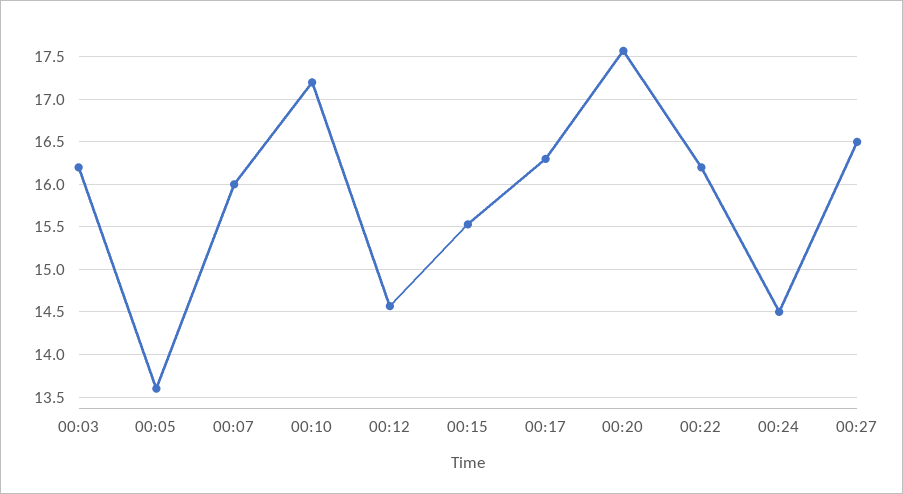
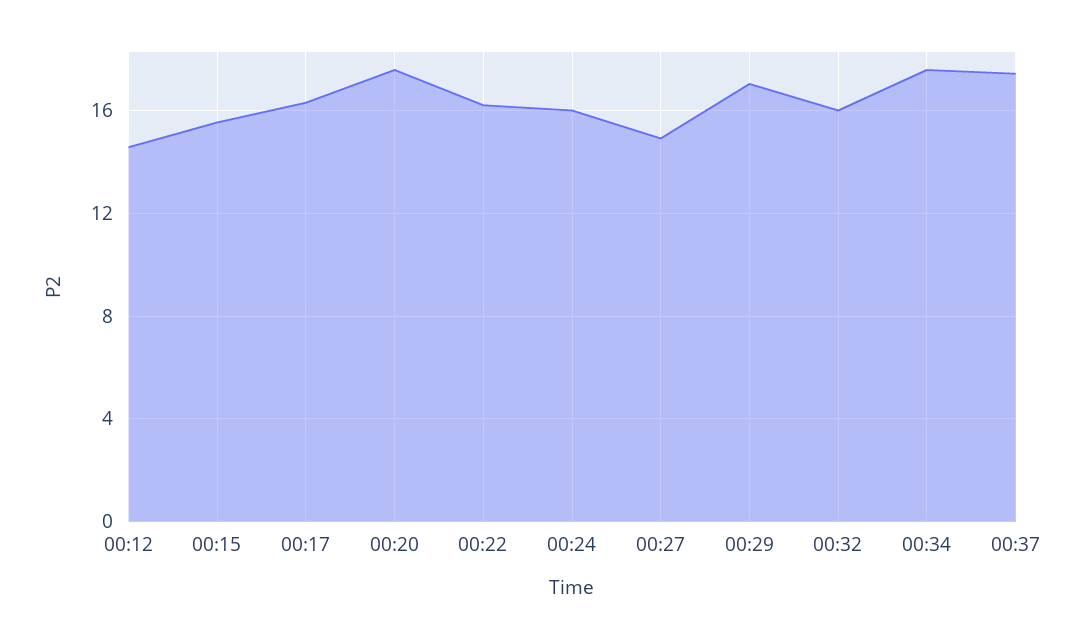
00:03: 16.2 -> none
00:05: 13.6 -> none
00:07: 16 -> none
00:10: 17.2 -> none
00:24: 14.5 -> 16
00:27: 16.5 -> 15
00:29: none -> 17
00:32: none -> 16
00:34: none -> 17.5
00:37: none -> 17.5

